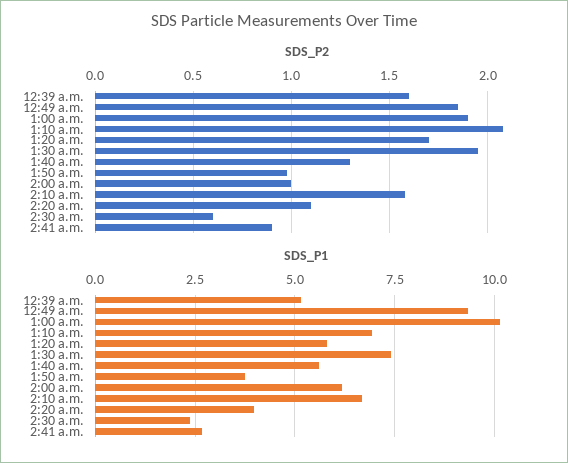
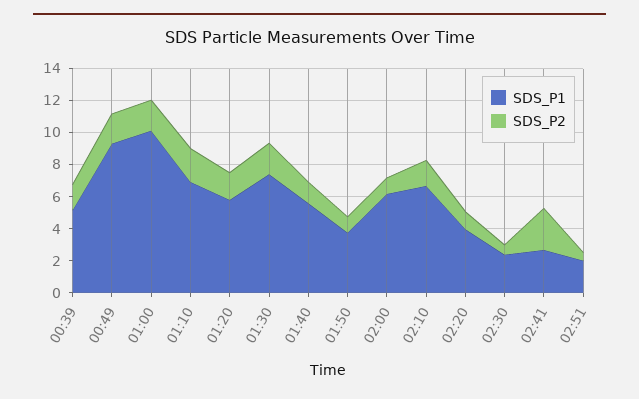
SDS_P2, 2:41 a.m.: 0.9 -> 2.5
SDS_P1, 02:51: none -> 2
SDS_P2, 02:51: none -> 0.5

